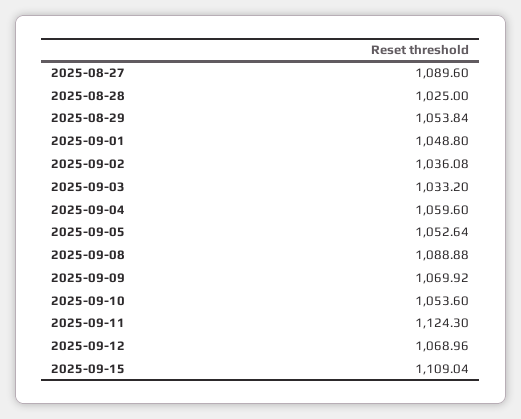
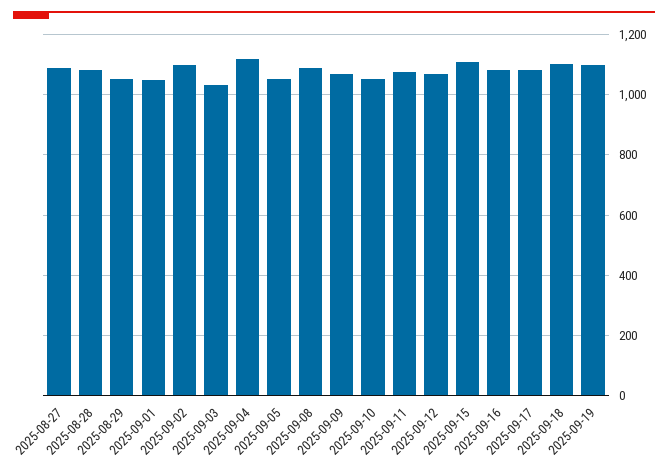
2025-08-28: 1025 -> 1080
2025-09-02: 1036.08 -> 1100
2025-09-04: 1059.6 -> 1120
2025-09-11: 1124.3 -> 1080
2025-09-16: none -> 1080
2025-09-17: none -> 1080
2025-09-18: none -> 1100
2025-09-19: none -> 1100

